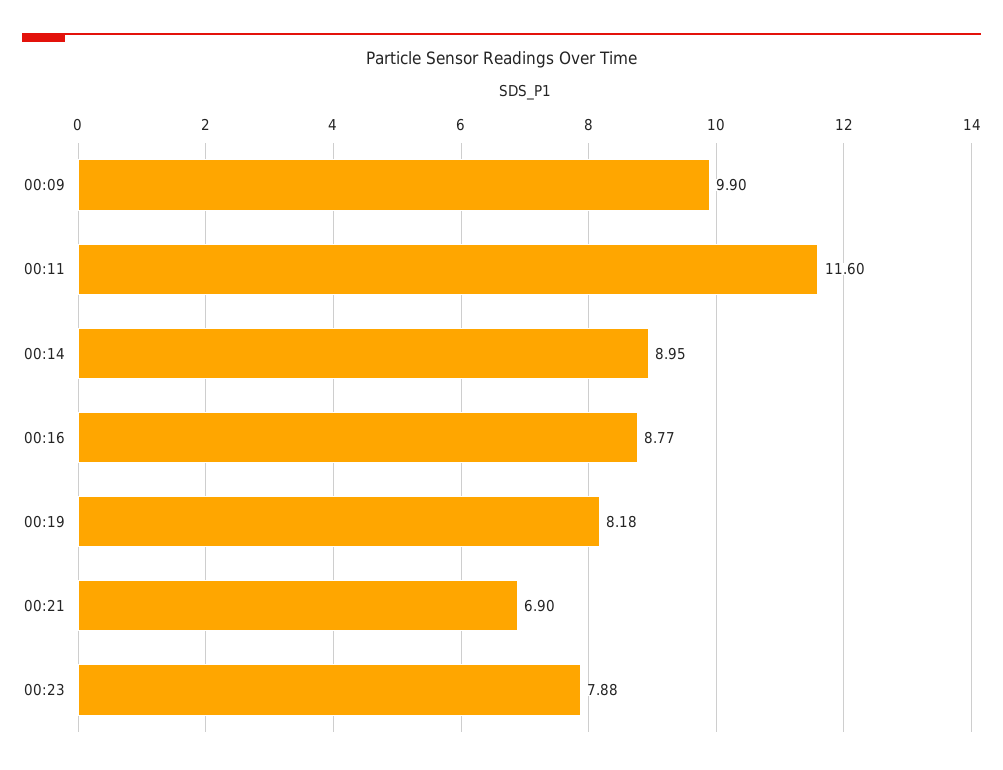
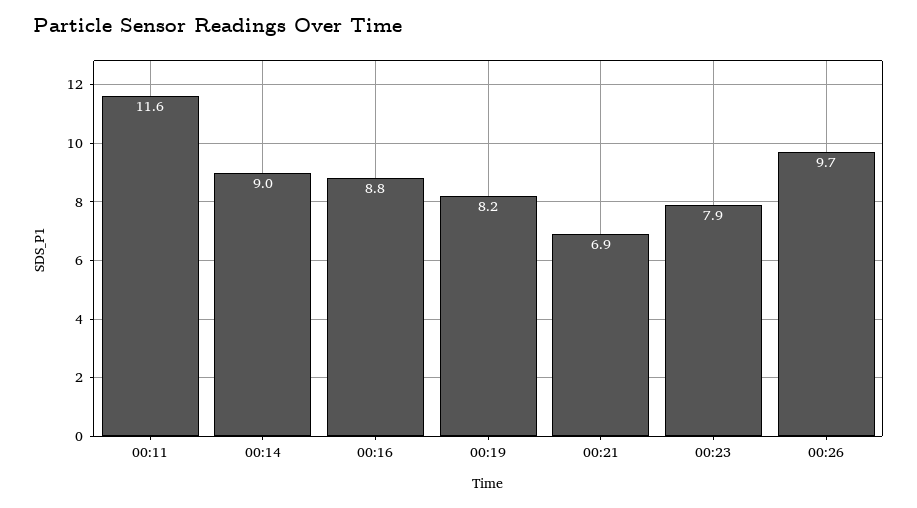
00:09: 9.9 -> none
00:26: none -> 9.7

